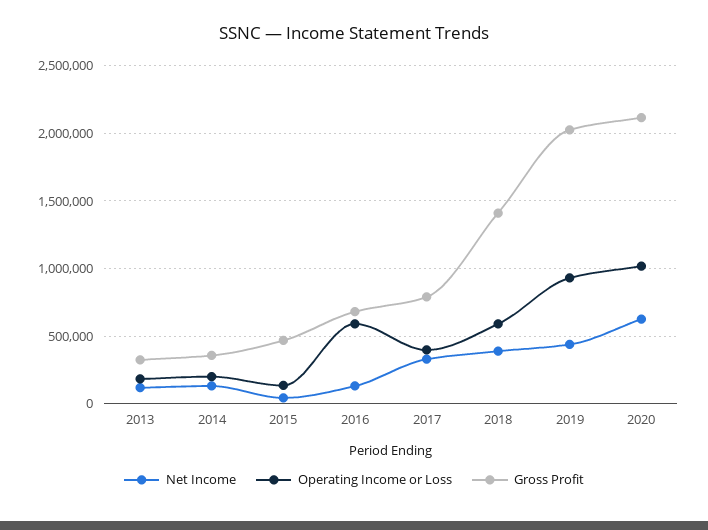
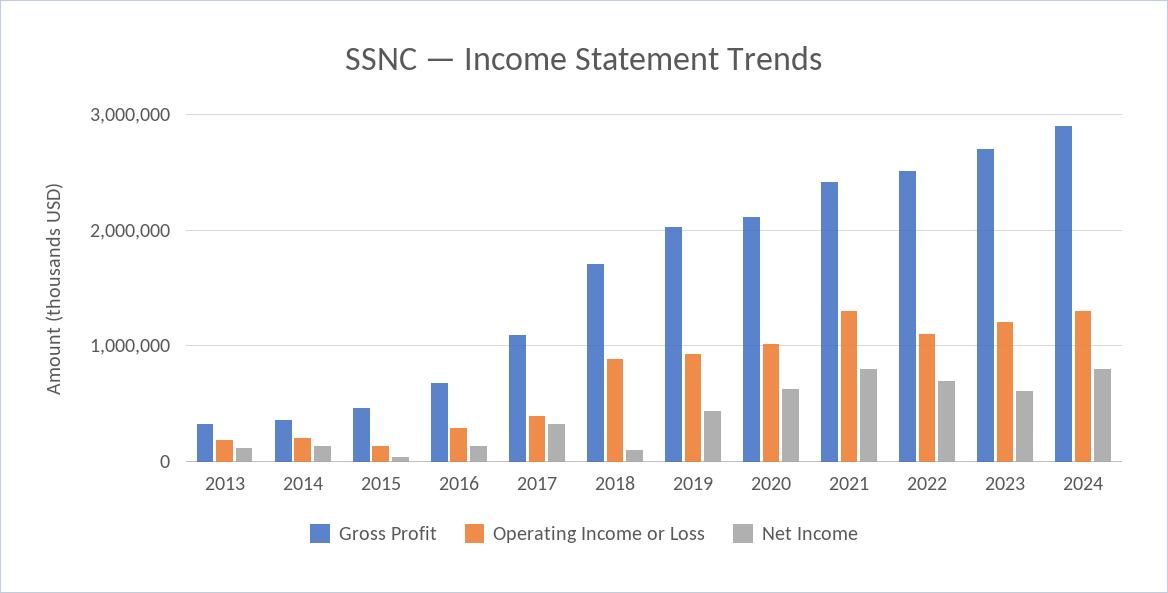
Operating Income or Loss, 2016: 600000 -> 300000
Gross Profit, 2017: 800000 -> 1100000
Net Income, 2018: 400000 -> 100000
Operating Income or Loss, 2018: 600000 -> 900000
Gross Profit, 2018: 1400000 -> 1700000
Gross Profit, 2021: none -> 2400000
Operating Income or Loss, 2021: none -> 1300000
Net Income, 2021: none -> 800000
Gross Profit, 2022: none -> 2500000
Operating Income or Loss, 2022: none -> 1100000
Net Income, 2022: none -> 700000
Gross Profit, 2023: none -> 2700000
Operating Income or Loss, 2023: none -> 1200000
Net Income, 2023: none -> 600000
Gross Profit, 2024: none -> 2900000
Operating Income or Loss, 2024: none -> 1300000
Net Income, 2024: none -> 800000

